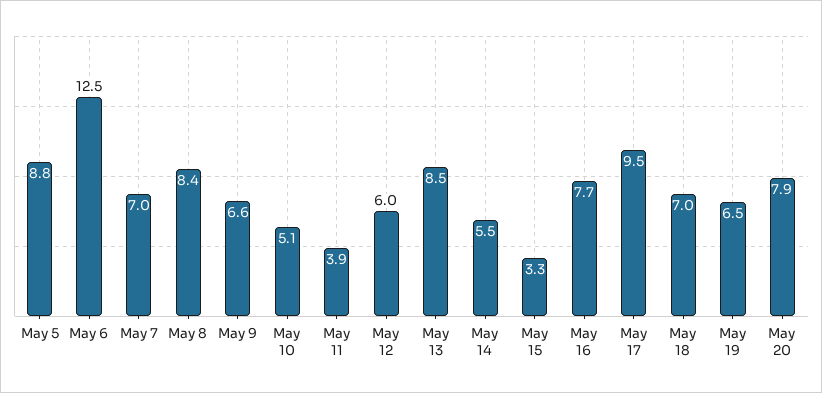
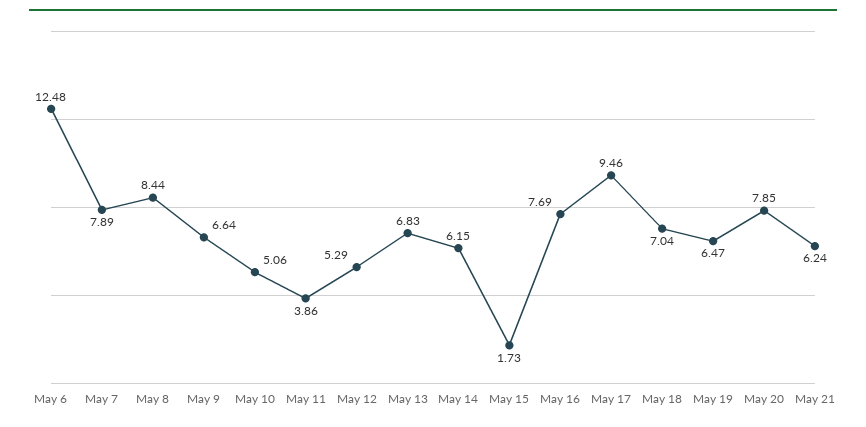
May 5: 8.8 -> none
May 7: 7 -> 7.89
May 12: 6 -> 5.29
May 13: 8.5 -> 6.83
May 14: 5.5 -> 6.15
May 15: 3.3 -> 1.73
May 21: none -> 6.24

